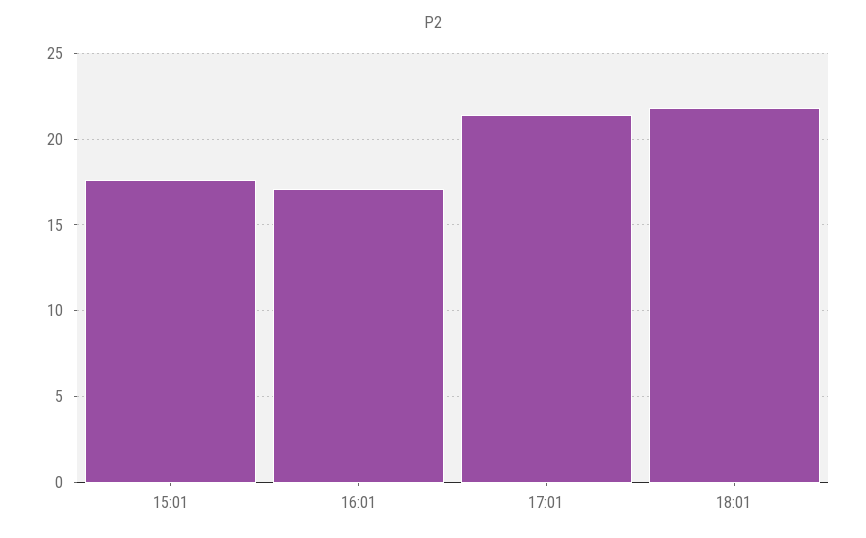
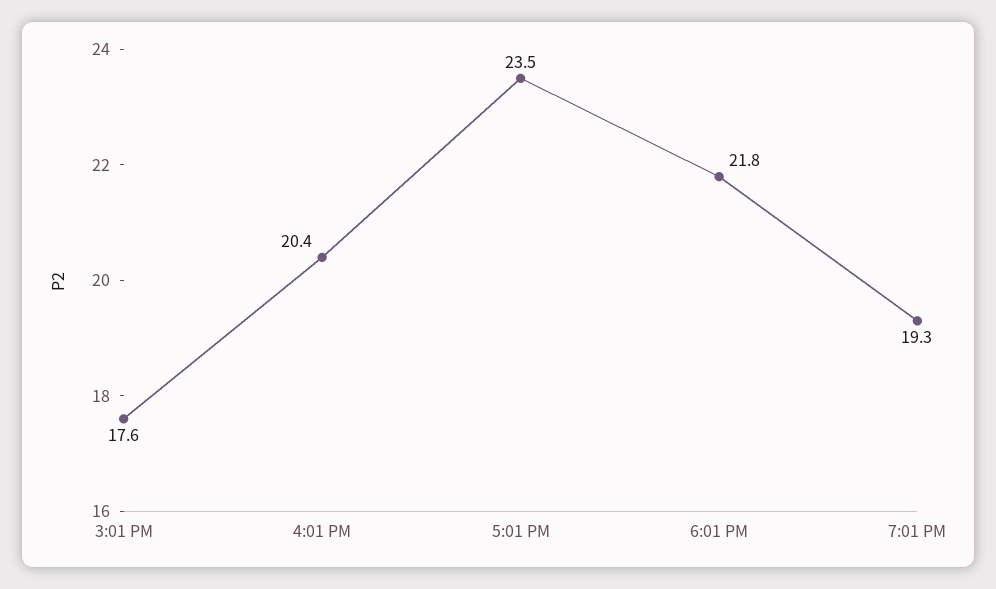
16:01: 17 -> 20.4
17:01: 21.5 -> 23.5
7:01 PM: none -> 19.3

